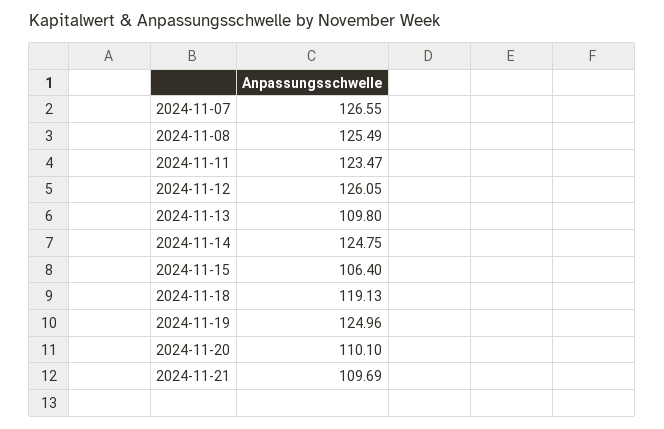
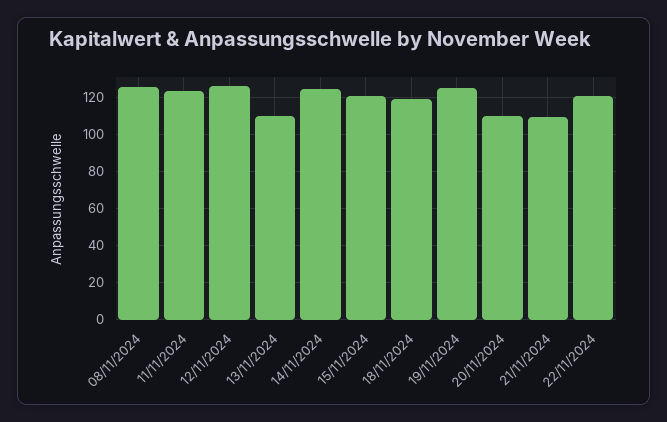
2024-11-07: 126.55 -> none
2024-11-15: 106.4 -> 120
22/11/2024: none -> 120

